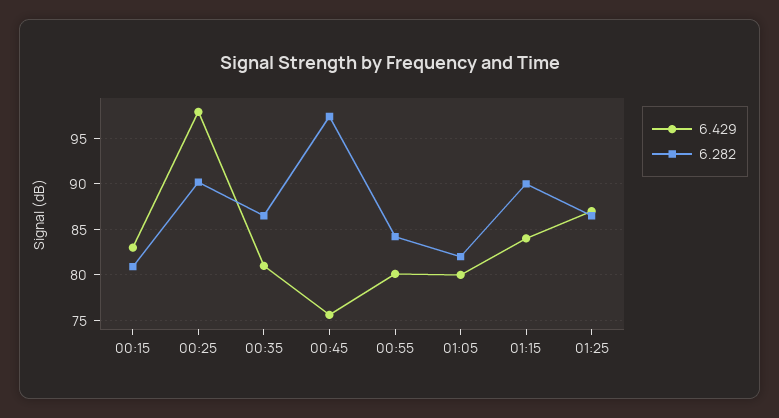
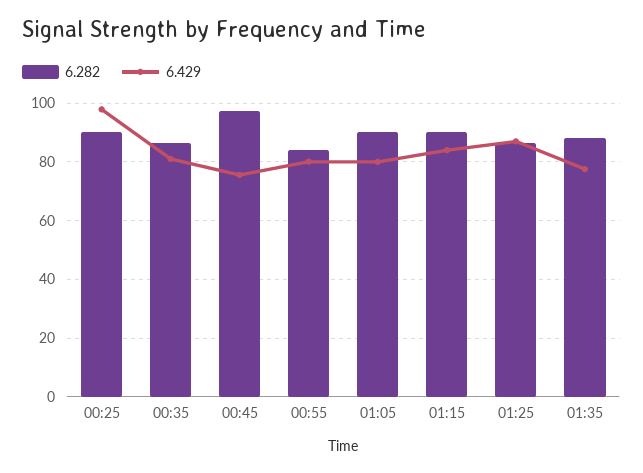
6.429, 00:15: 83 -> none
6.282, 00:15: 81 -> none
6.282, 01:05: 82 -> 90
6.282, 01:35: none -> 87.5
6.429, 01:35: none -> 77.5

